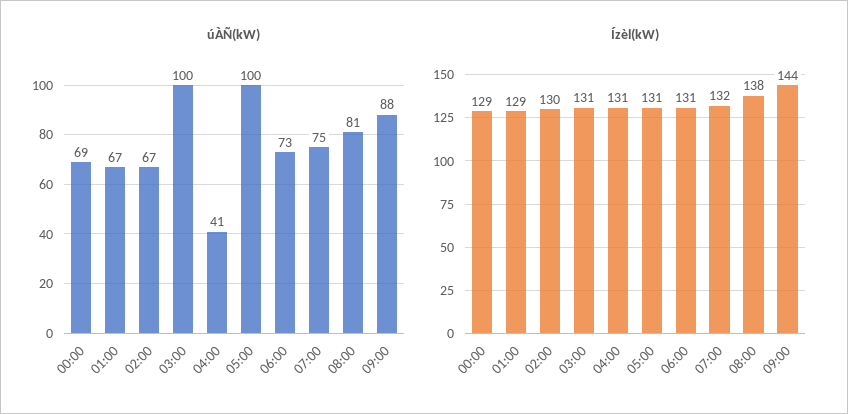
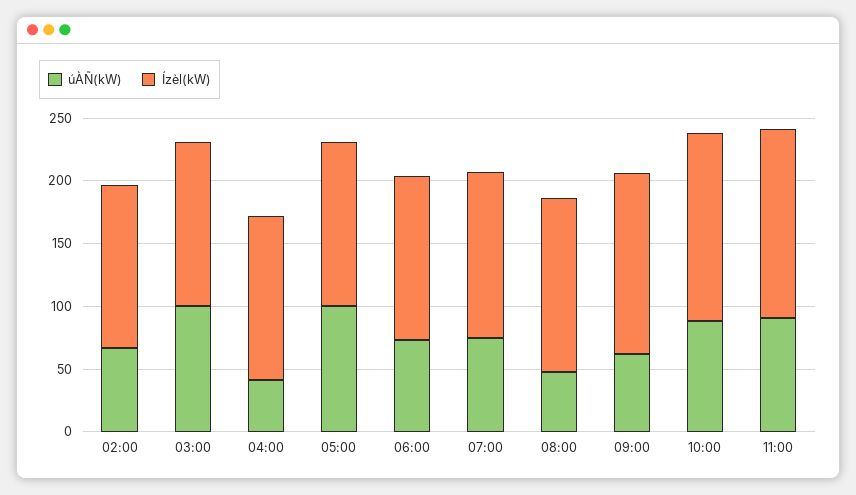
úÀÑ(kW), 00:00: 69 -> none
úÀÑ(kW), 01:00: 67 -> none
úÀÑ(kW), 08:00: 81 -> 50
úÀÑ(kW), 09:00: 88 -> 60
Ízèl(kW), 00:00: 129 -> none
Ízèl(kW), 01:00: 129 -> none
úÀÑ(kW), 10:00: none -> 90
Ízèl(kW), 10:00: none -> 150
úÀÑ(kW), 11:00: none -> 90
Ízèl(kW), 11:00: none -> 150

